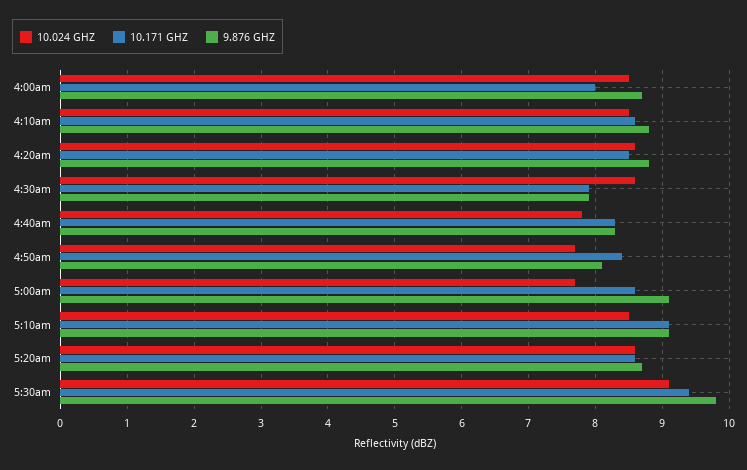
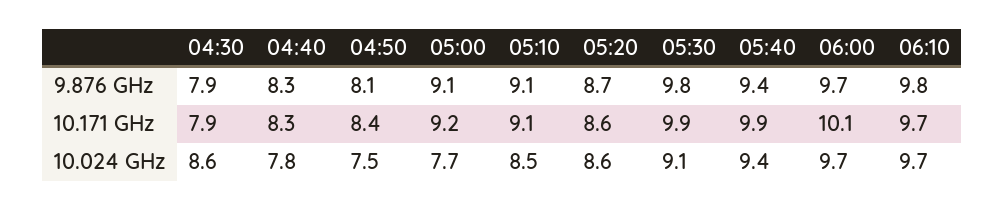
10.024 GHZ, 4:00am: 8.5 -> none
10.171 GHZ, 4:00am: 8 -> none
9.876 GHZ, 4:00am: 8.7 -> none
10.024 GHZ, 4:10am: 8.5 -> none
10.171 GHZ, 4:10am: 8.6 -> none
9.876 GHZ, 4:10am: 8.8 -> none
10.024 GHZ, 4:20am: 8.6 -> none
10.171 GHZ, 4:20am: 8.5 -> none
9.876 GHZ, 4:20am: 8.8 -> none
10.024 GHZ, 4:50am: 7.7 -> 7.5
10.171 GHZ, 5:00am: 8.6 -> 9.2
10.171 GHZ, 5:30am: 9.4 -> 9.9
9.876 GHZ, 05:40: none -> 9.4
9.876 GHZ, 06:00: none -> 9.7
9.876 GHZ, 06:10: none -> 9.8
10.171 GHZ, 05:40: none -> 9.9
10.171 GHZ, 06:00: none -> 10.1
10.171 GHZ, 06:10: none -> 9.7
10.024 GHZ, 05:40: none -> 9.4
10.024 GHZ, 06:00: none -> 9.7
10.024 GHZ, 06:10: none -> 9.7

